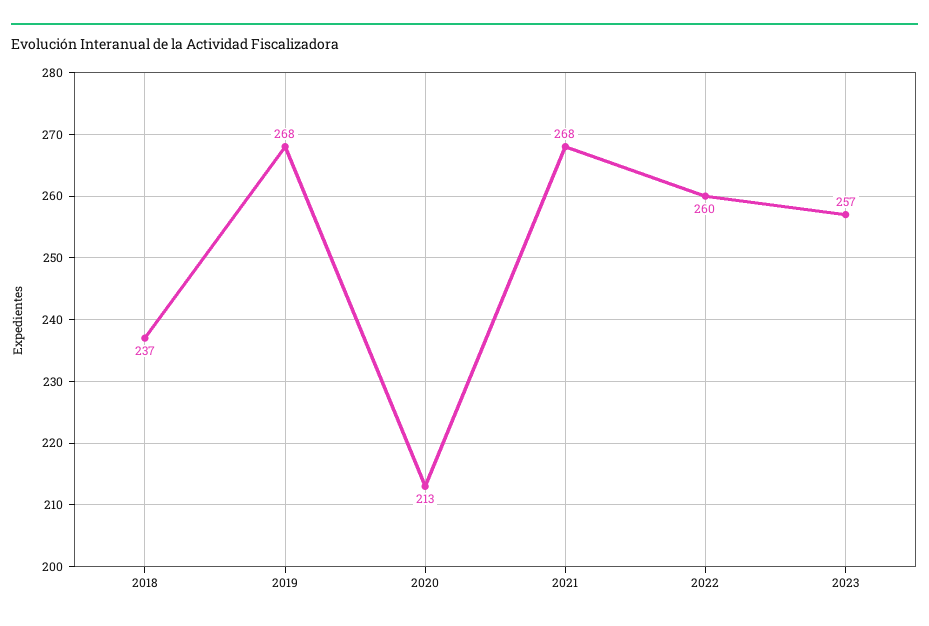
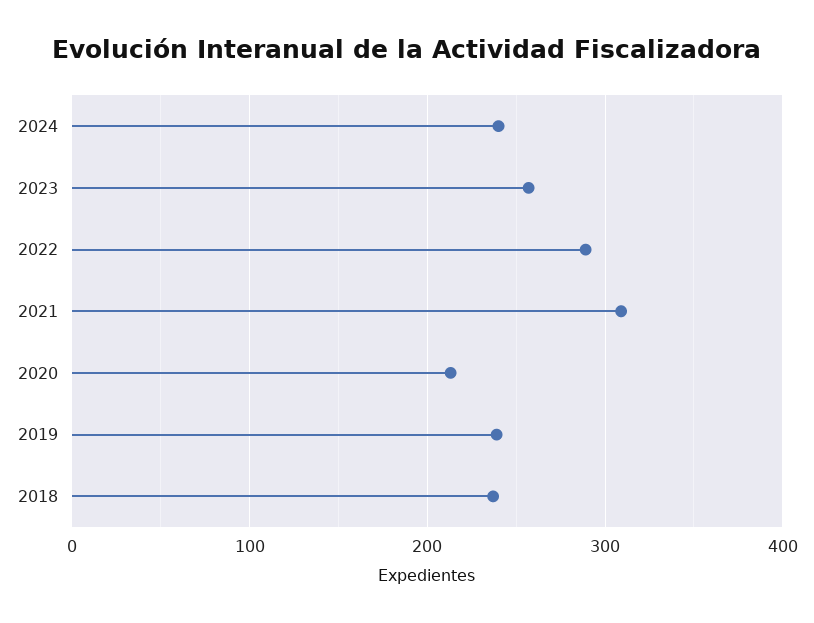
2019: 268 -> 240
2021: 268 -> 310
2022: 260 -> 290
2024: none -> 240

